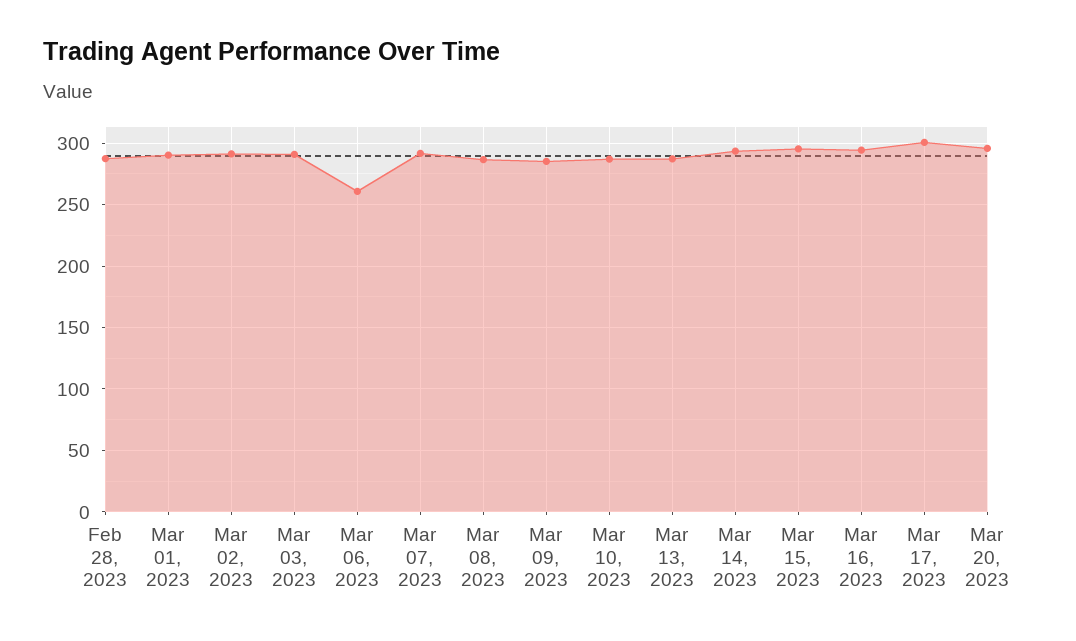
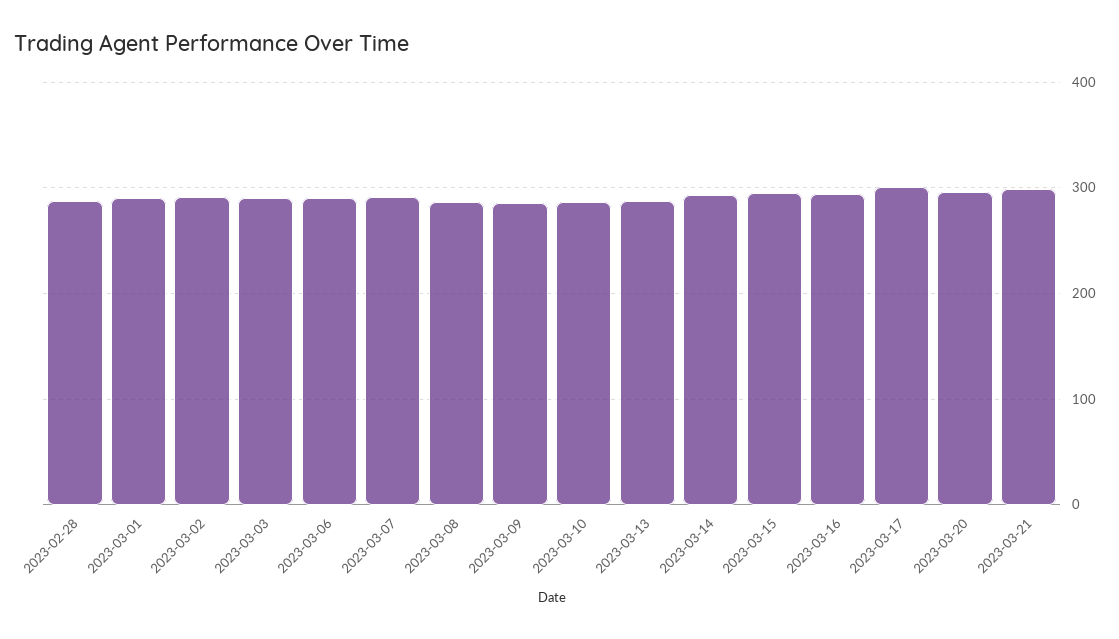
Mar 06, 2023: 260 -> 290
2023-03-21: none -> 300

